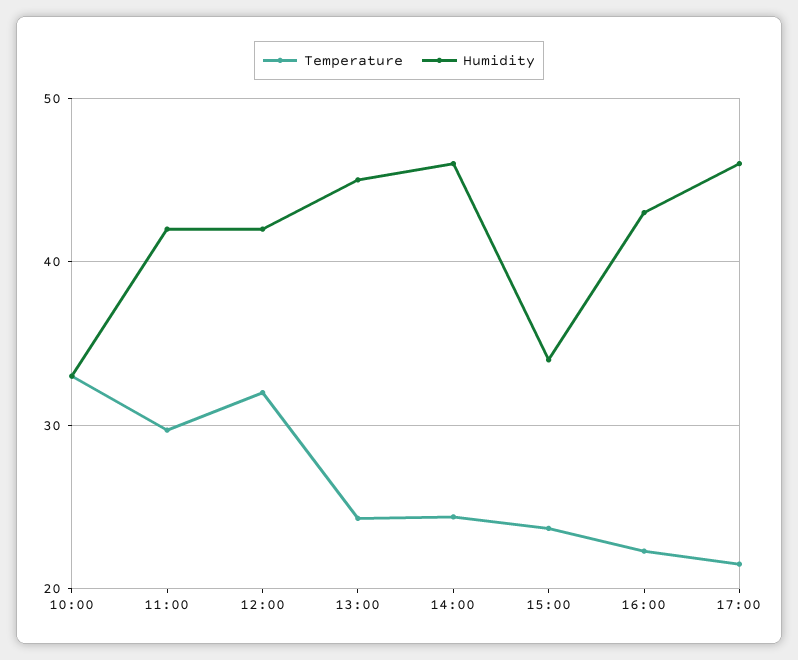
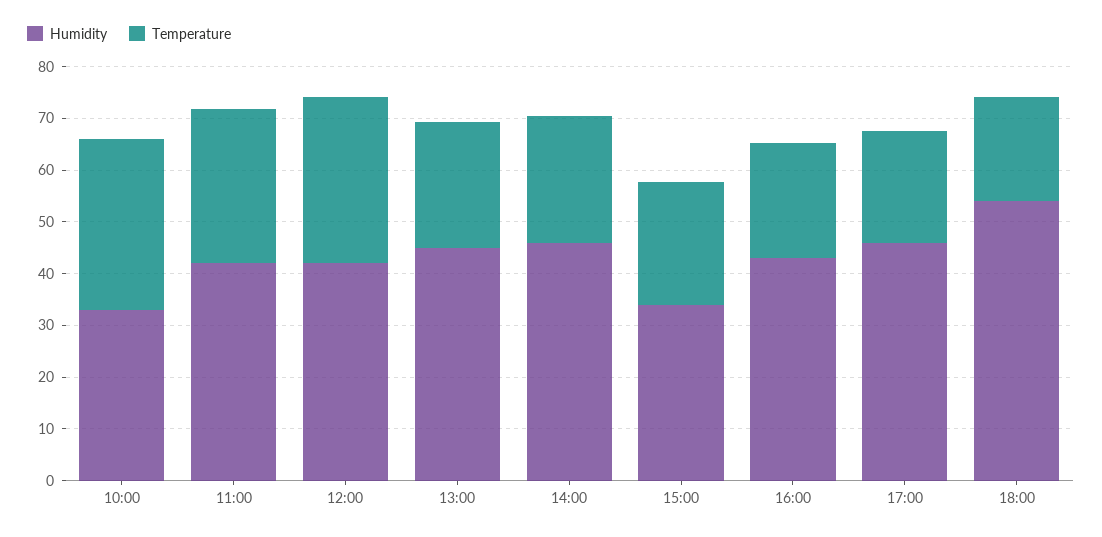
Humidity, 18:00: none -> 54
Temperature, 18:00: none -> 20

